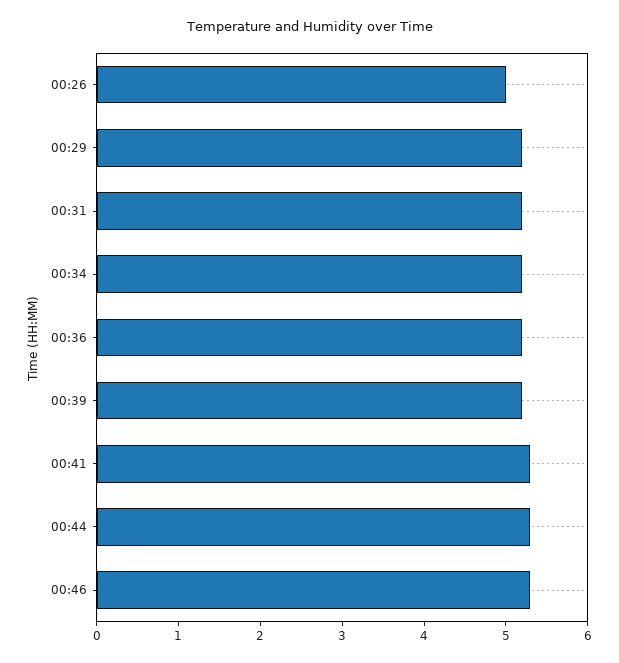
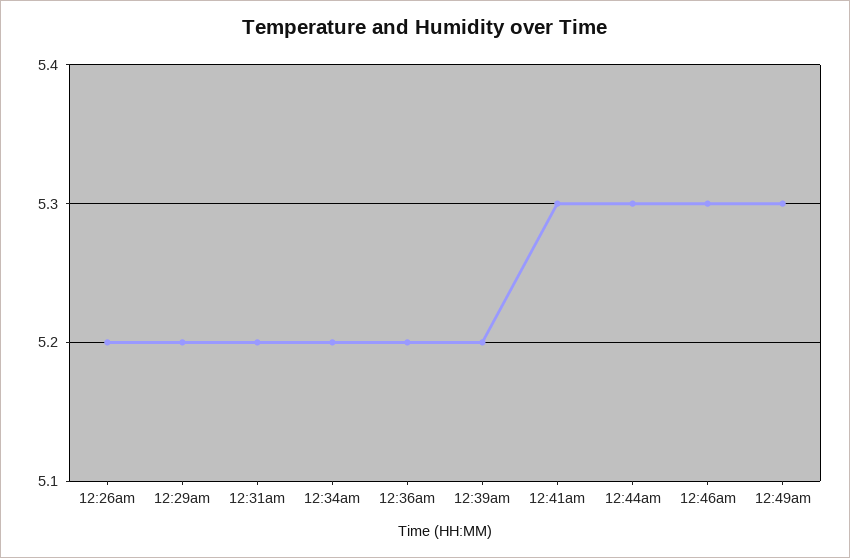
00:26: 5 -> 5.2
12:49am: none -> 5.3

